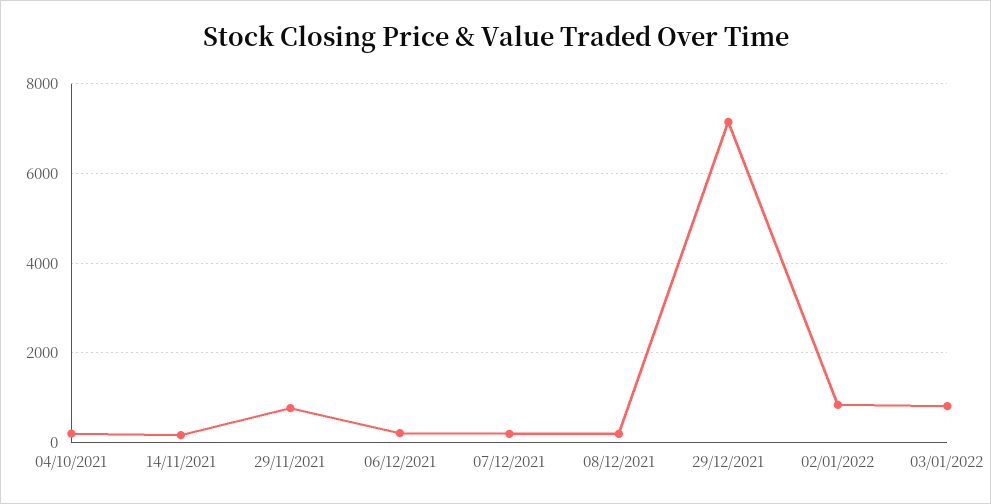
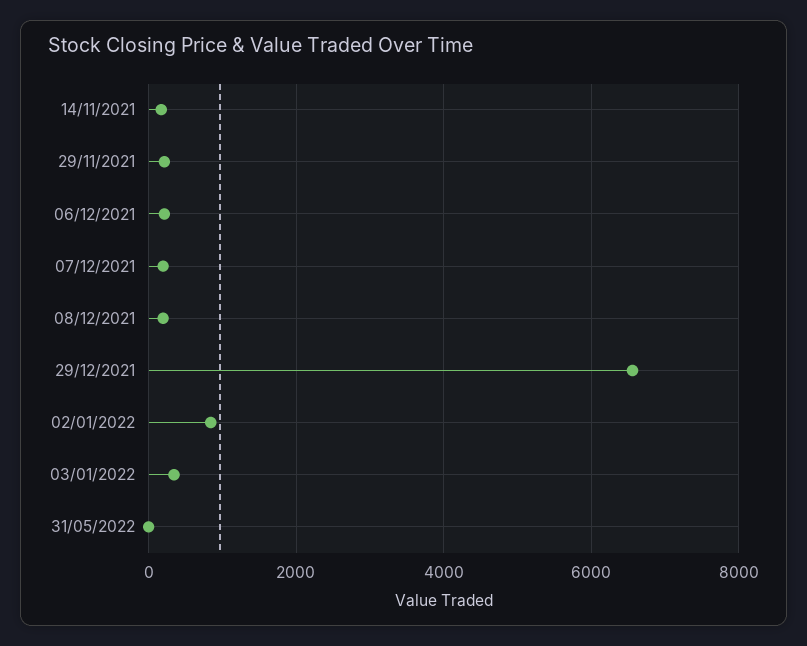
04/10/2021: 200 -> none
29/11/2021: 800 -> 200
29/12/2021: 7200 -> 6600
03/01/2022: 800 -> 400
31/05/2022: none -> 0

